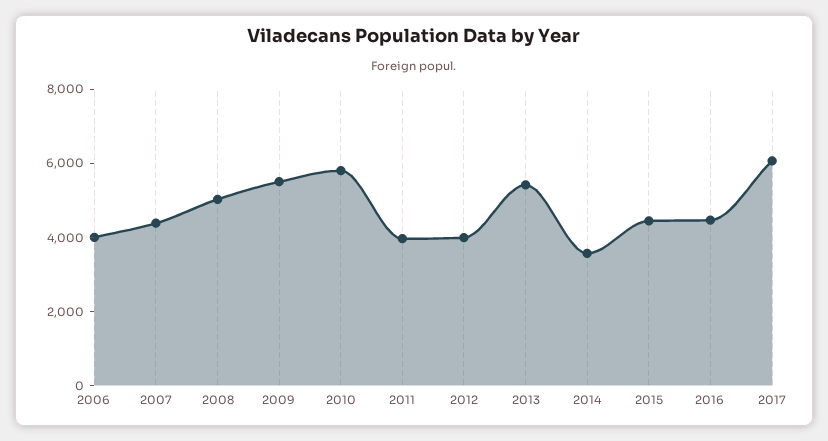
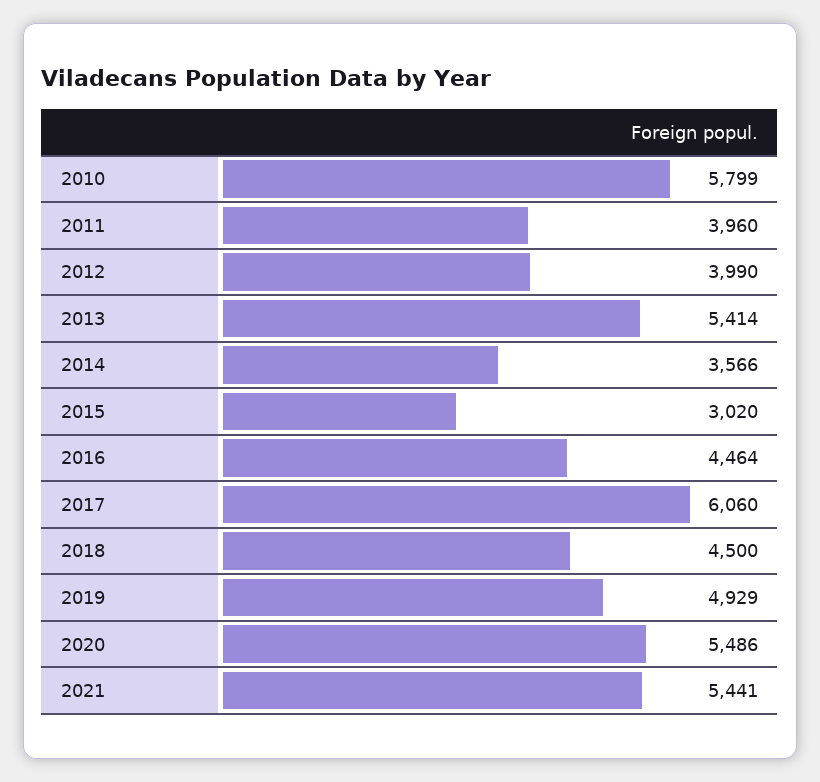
2006: 4000 -> none
2007: 4500 -> none
2008: 5000 -> none
2009: 5500 -> none
2015: 4500 -> 3020
2018: none -> 4500
2019: none -> 4929
2020: none -> 5486
2021: none -> 5441

